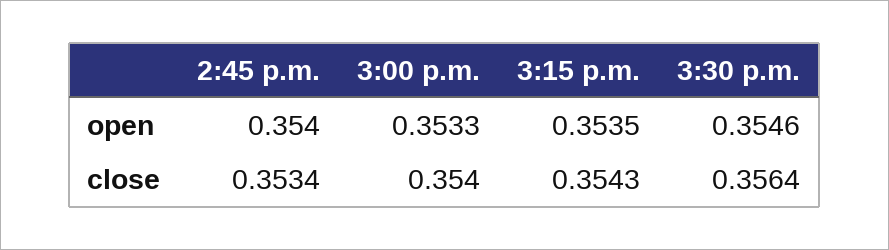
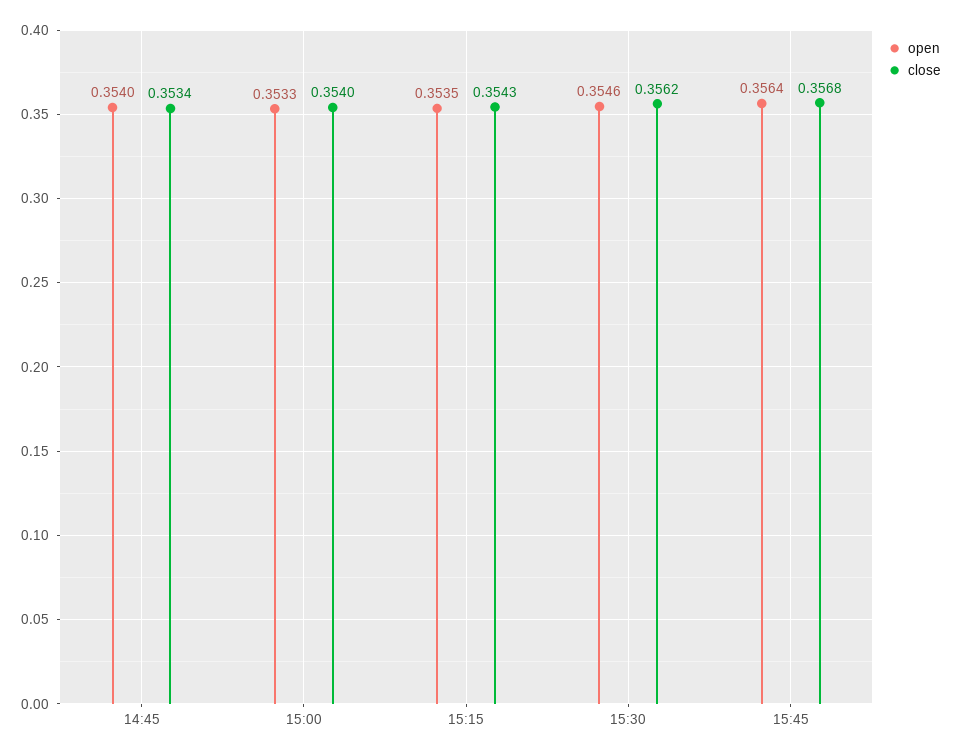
close, 3:30 p.m.: 0.3564 -> 0.3562
open, 15:45: none -> 0.3564
close, 15:45: none -> 0.3568

